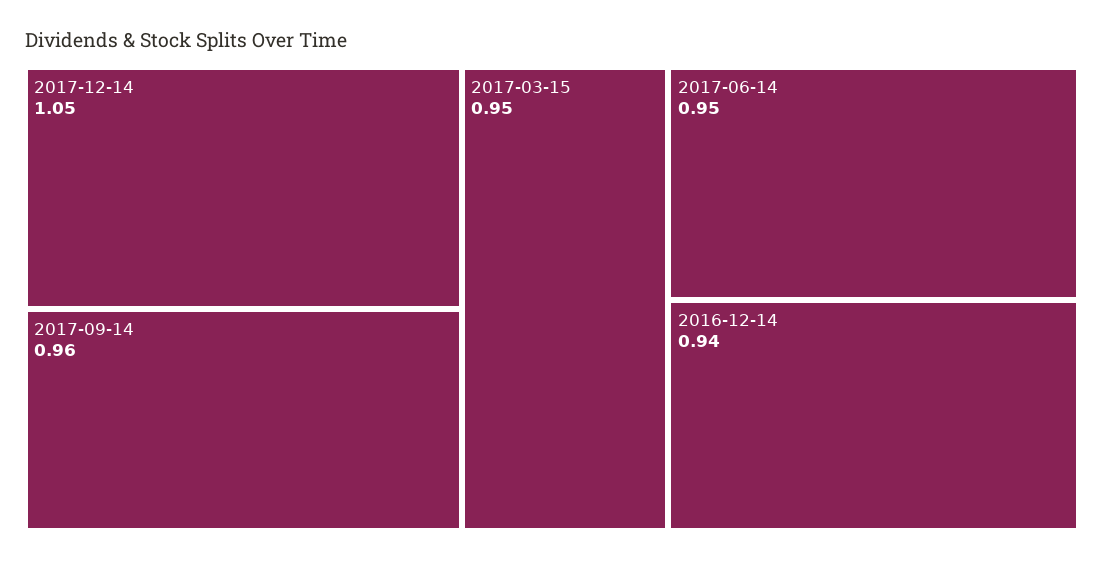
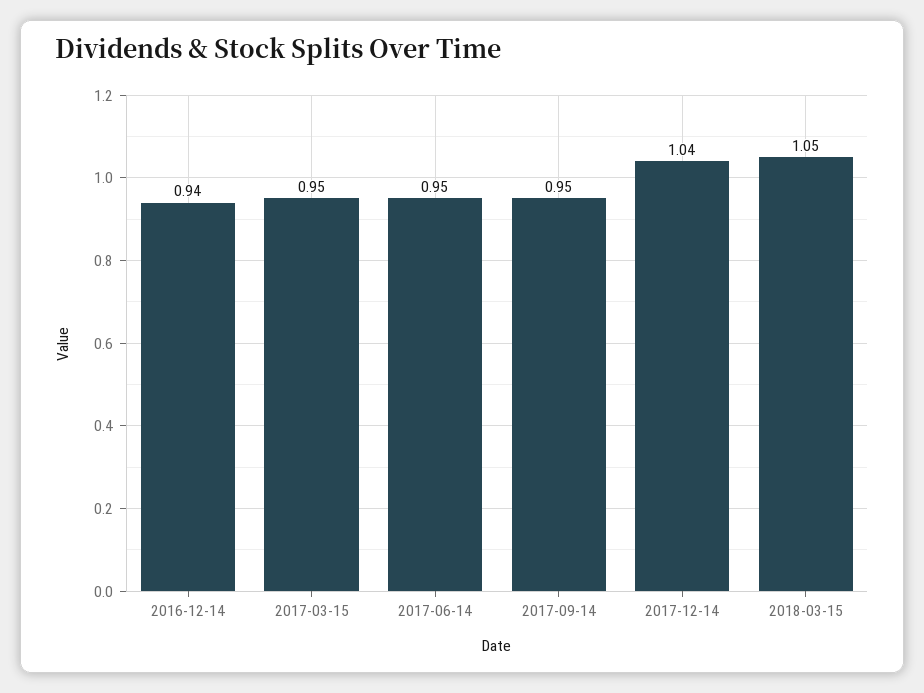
2017-12-14: 1.05 -> 1.04
2017-09-14: 0.96 -> 0.95
2018-03-15: none -> 1.05

